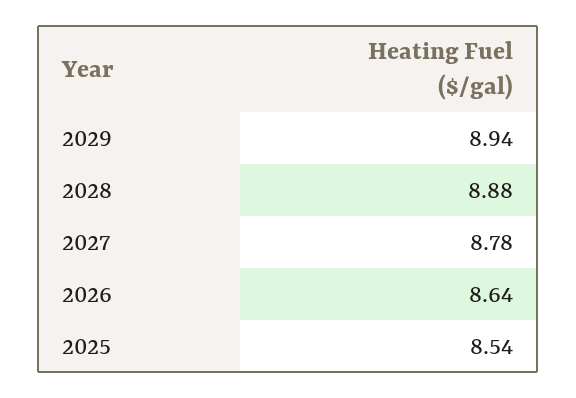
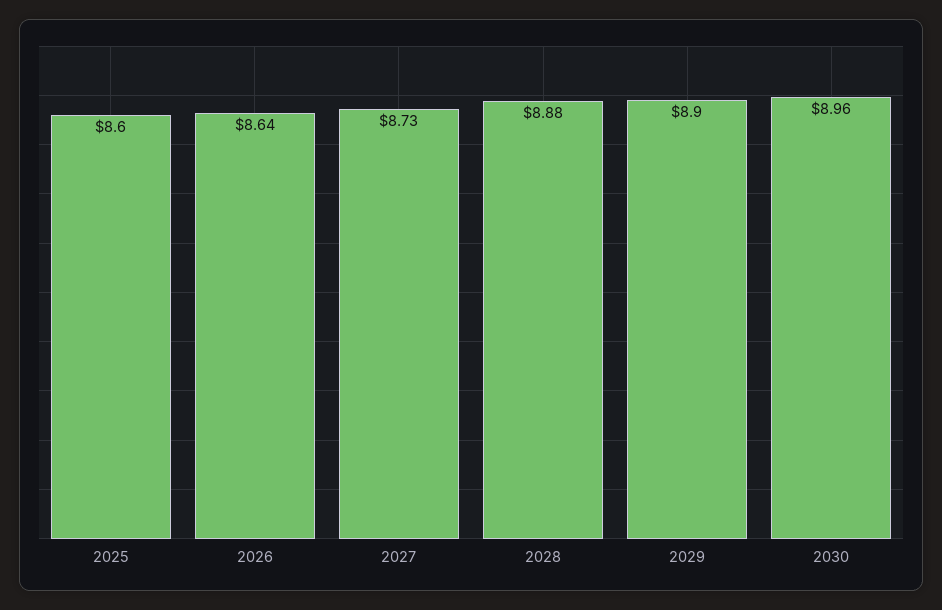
2029: 8.94 -> 8.9
2027: 8.78 -> 8.73
2025: 8.54 -> 8.6
2030: none -> 8.96

